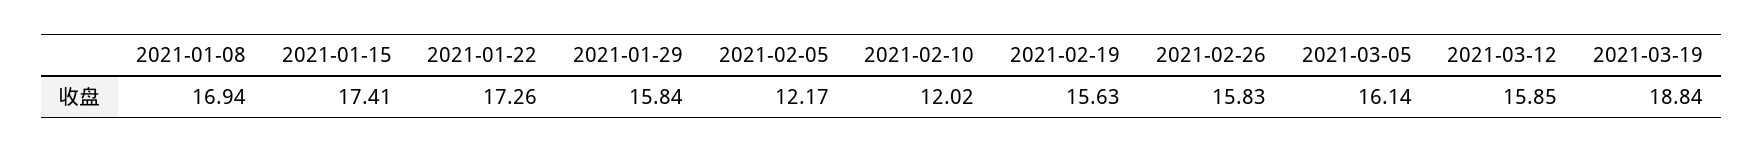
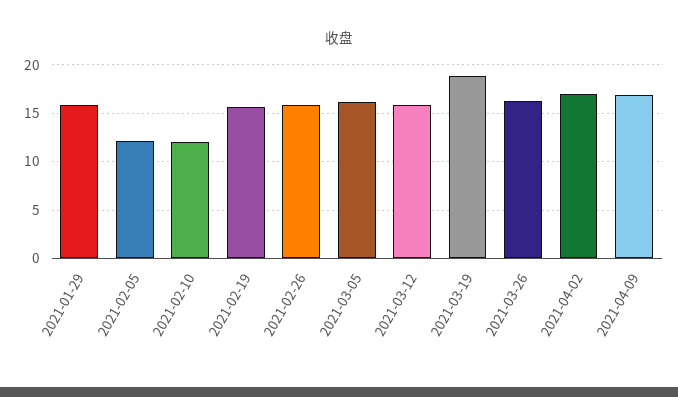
2021-01-08: 16.94 -> none
2021-01-15: 17.41 -> none
2021-01-22: 17.26 -> none
2021-03-26: none -> 16
2021-04-02: none -> 17
2021-04-09: none -> 17

